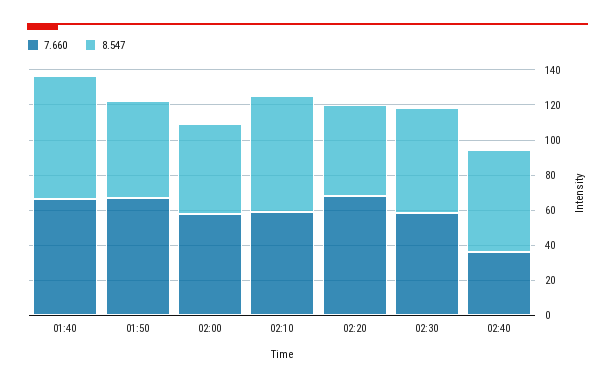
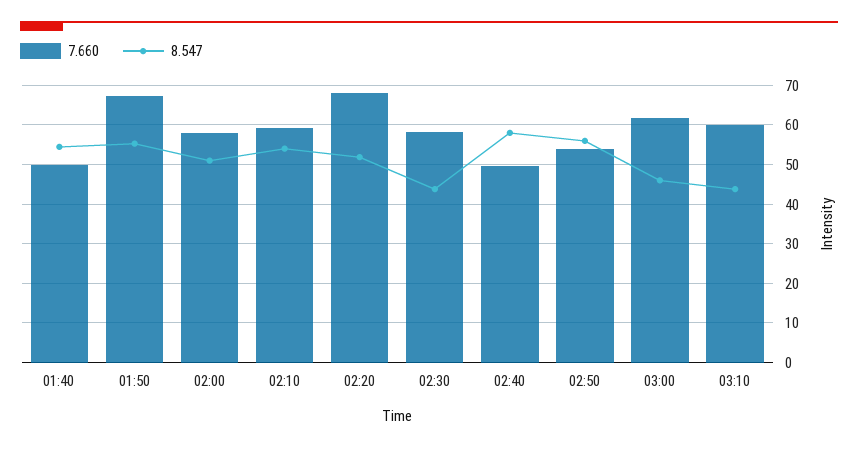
7.660, 01:40: 65 -> 50
8.547, 01:40: 70 -> 54
8.547, 02:10: 65 -> 54
8.547, 02:30: 60 -> 44
7.660, 02:40: 35 -> 50
7.660, 02:50: none -> 54
8.547, 02:50: none -> 56
7.660, 03:00: none -> 62
8.547, 03:00: none -> 46
7.660, 03:10: none -> 60
8.547, 03:10: none -> 44

